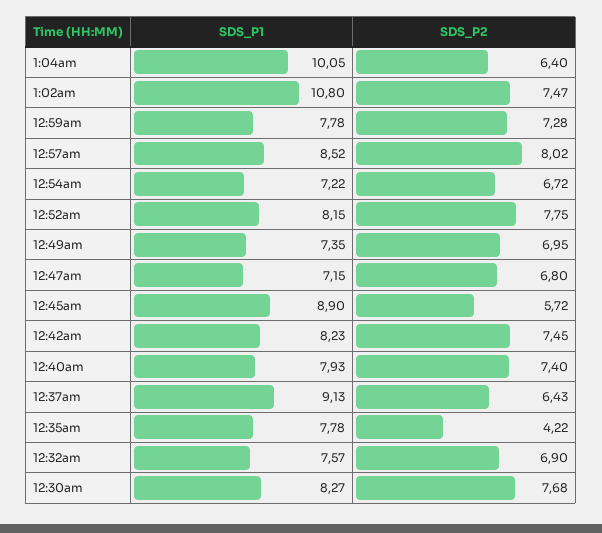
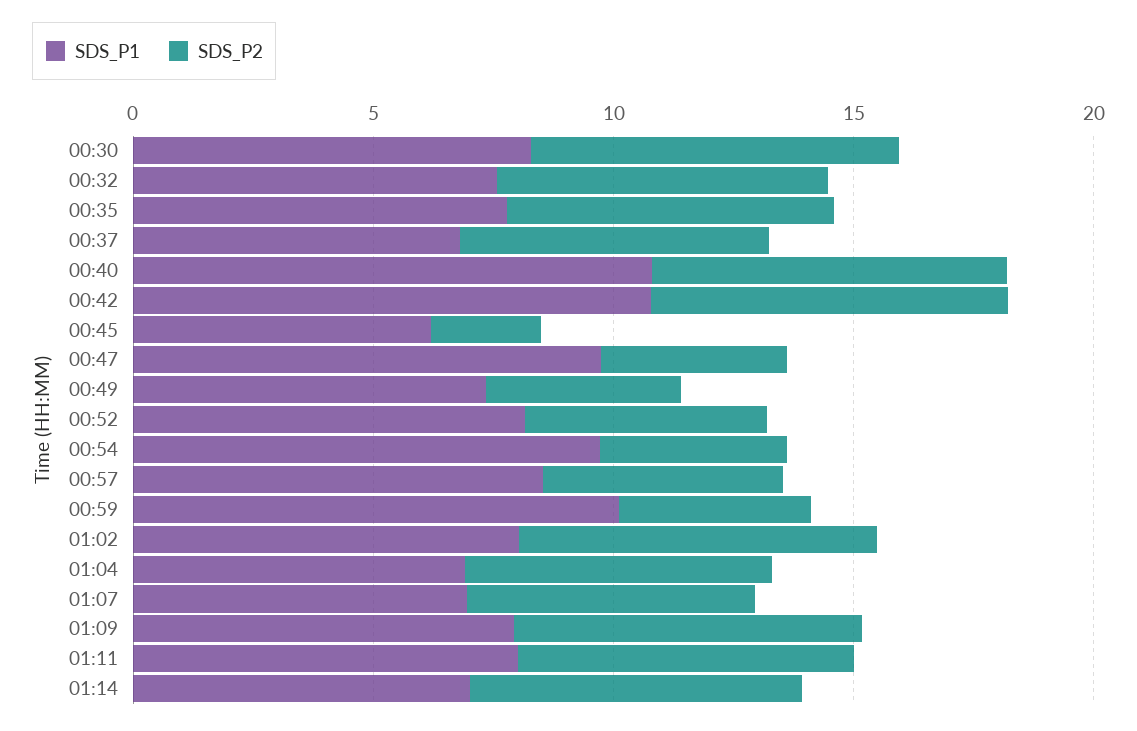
SDS_P1, 1:04am: 10.05 -> 7
SDS_P1, 1:02am: 10.8 -> 8
SDS_P1, 12:59am: 7.78 -> 10
SDS_P2, 12:59am: 7.28 -> 4
SDS_P2, 12:57am: 8.02 -> 5
SDS_P1, 12:54am: 7.22 -> 10
SDS_P2, 12:54am: 6.72 -> 4
SDS_P2, 12:52am: 7.75 -> 5
SDS_P2, 12:49am: 6.95 -> 4
SDS_P1, 12:47am: 7.15 -> 10
SDS_P2, 12:47am: 6.8 -> 4
SDS_P1, 12:45am: 8.9 -> 6
SDS_P2, 12:45am: 5.72 -> 2
SDS_P1, 12:42am: 8.23 -> 11
SDS_P1, 12:40am: 7.93 -> 11
SDS_P1, 12:37am: 9.13 -> 7
SDS_P2, 12:35am: 4.22 -> 7
SDS_P1, 01:07: none -> 7
SDS_P2, 01:07: none -> 6
SDS_P1, 01:09: none -> 8
SDS_P2, 01:09: none -> 7
SDS_P1, 01:11: none -> 8
SDS_P2, 01:11: none -> 7
SDS_P1, 01:14: none -> 7
SDS_P2, 01:14: none -> 7

